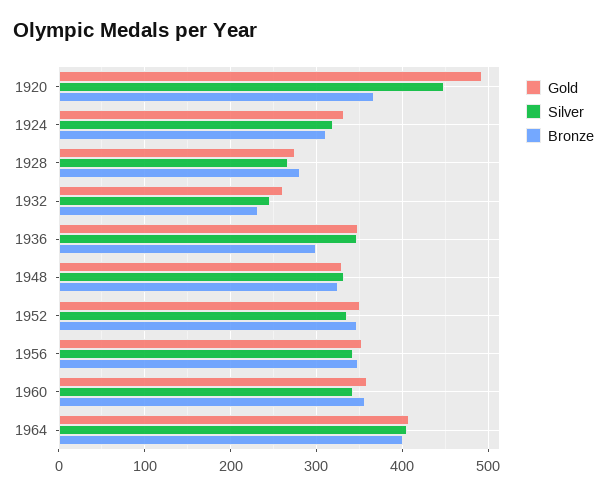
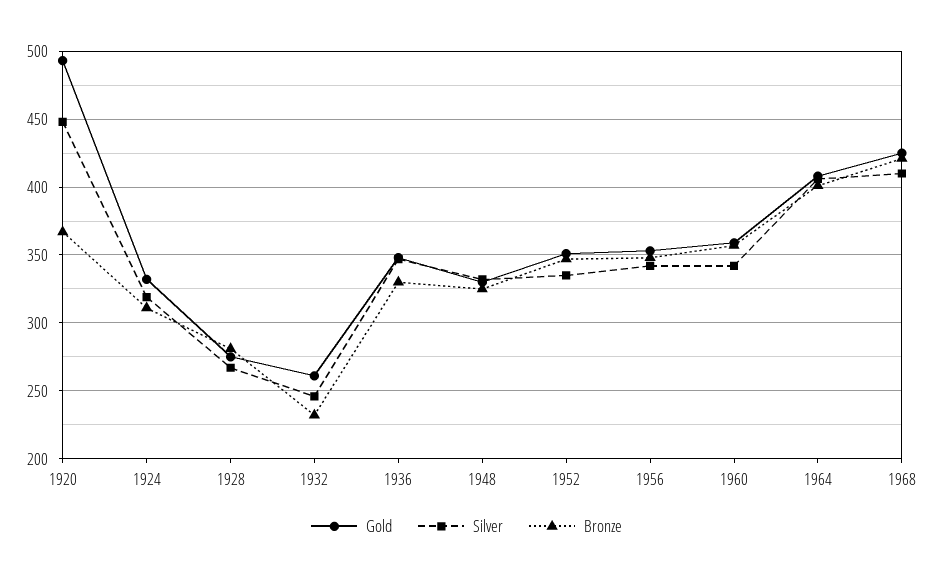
Bronze, 1936: 300 -> 330
Gold, 1968: none -> 425
Silver, 1968: none -> 410
Bronze, 1968: none -> 420

